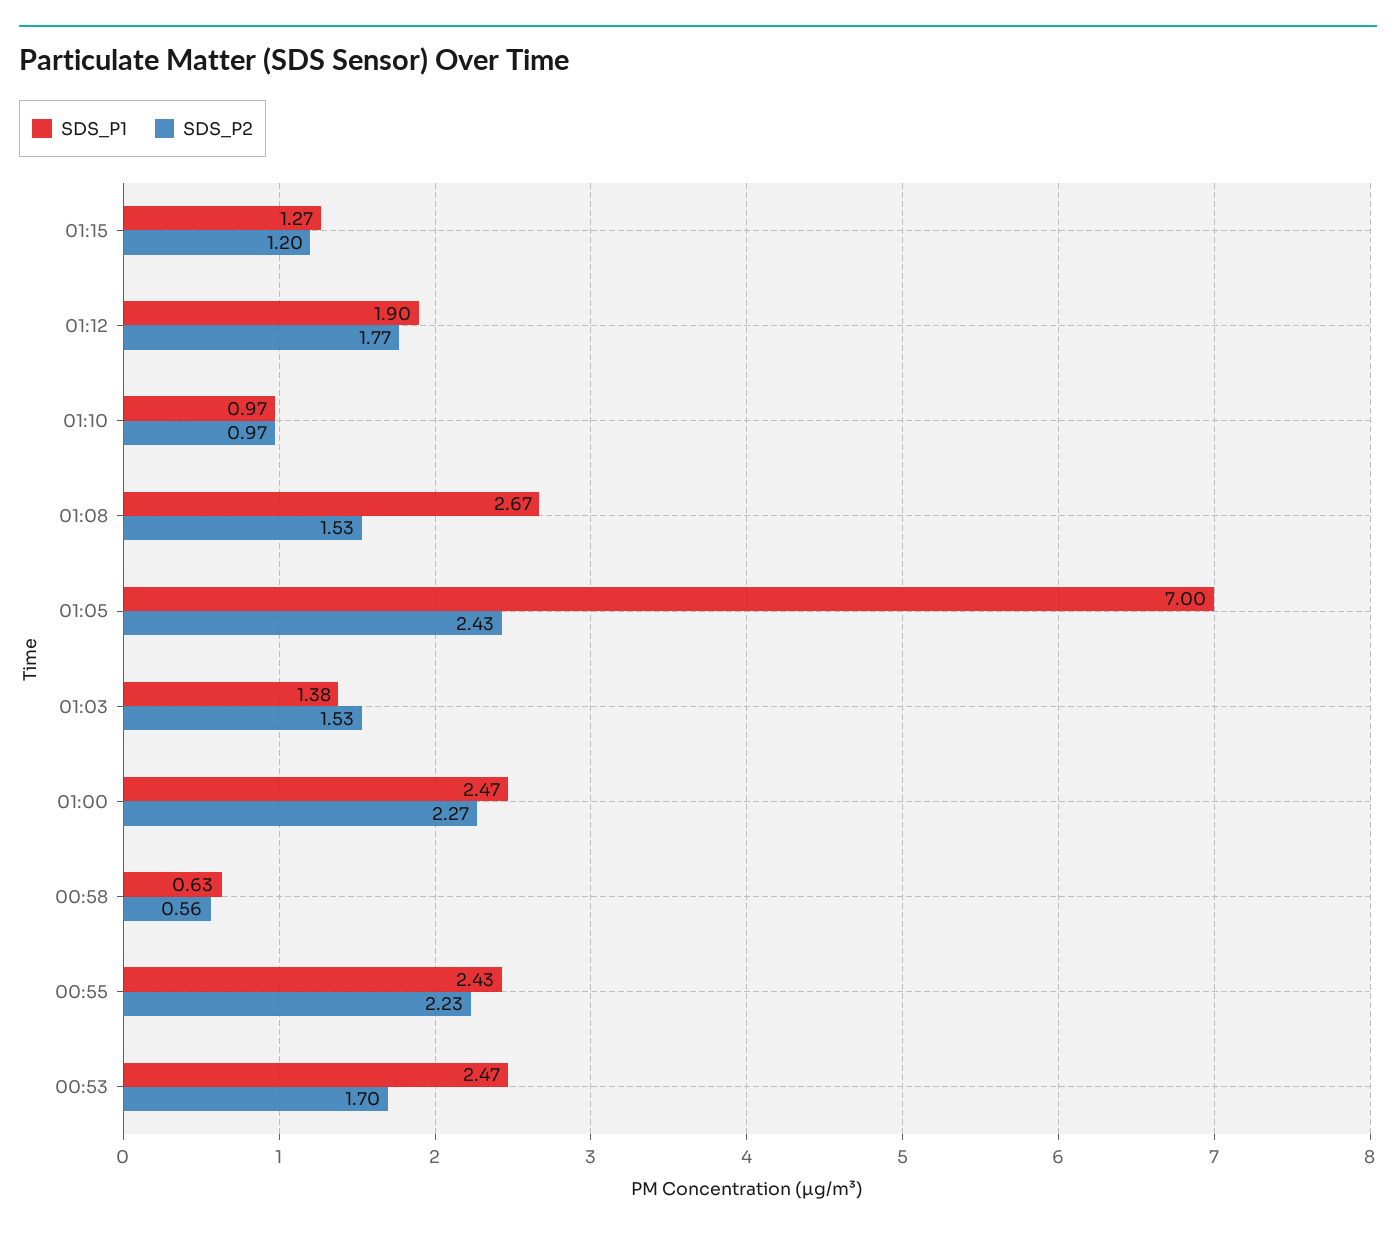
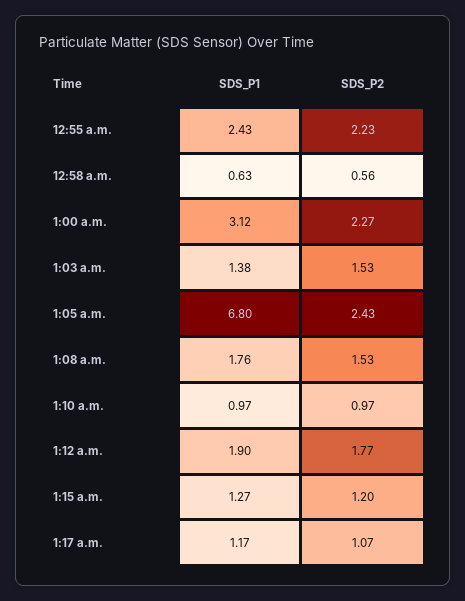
SDS_P1, 01:08: 2.67 -> 1.76
SDS_P1, 01:05: 7 -> 6.8
SDS_P1, 01:00: 2.47 -> 3.12
SDS_P1, 00:53: 2.47 -> none
SDS_P2, 00:53: 1.7 -> none
SDS_P1, 1:17 a.m.: none -> 1.17
SDS_P2, 1:17 a.m.: none -> 1.07

